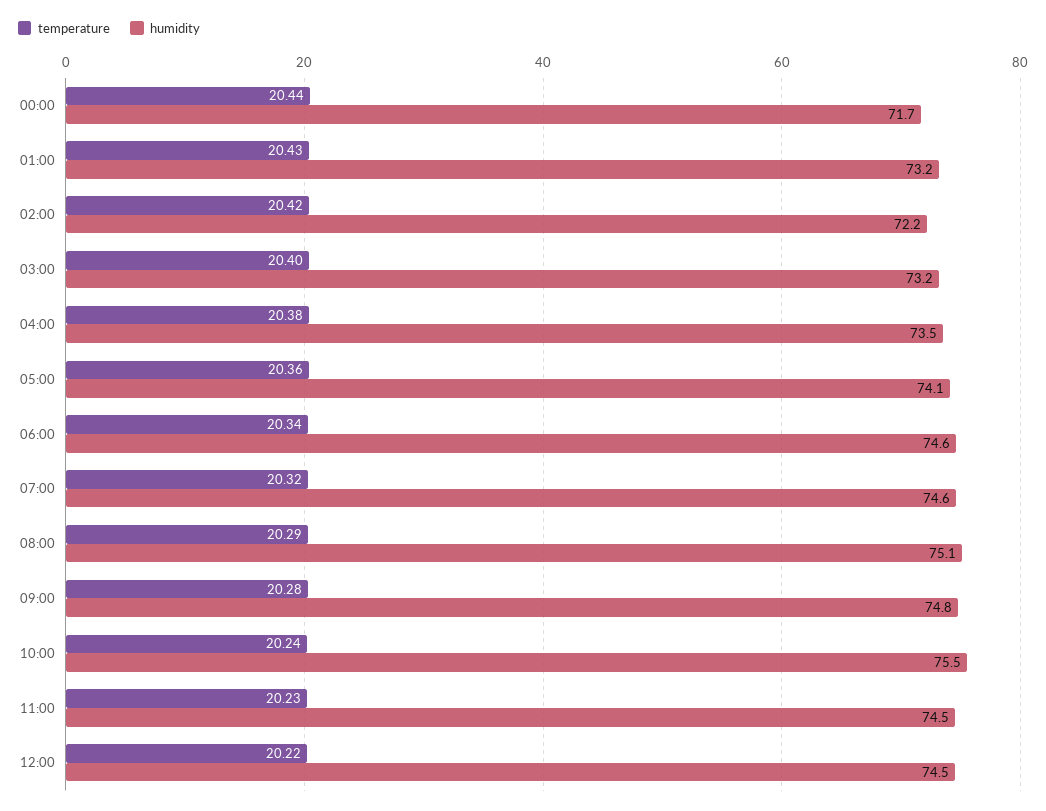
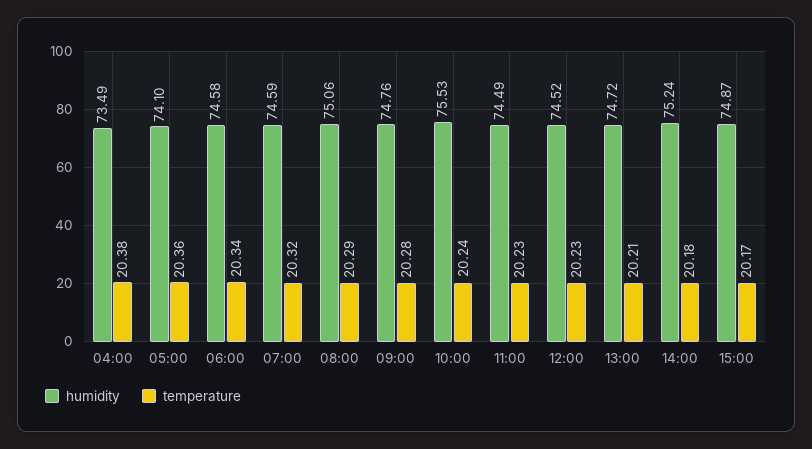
temperature, 00:00: 20.44 -> none
humidity, 00:00: 71.7 -> none
temperature, 01:00: 20.43 -> none
humidity, 01:00: 73.2 -> none
temperature, 02:00: 20.42 -> none
humidity, 02:00: 72.2 -> none
temperature, 03:00: 20.4 -> none
humidity, 03:00: 73.2 -> none
temperature, 12:00: 20.22 -> 20.23
humidity, 13:00: none -> 74.72
temperature, 13:00: none -> 20.21
humidity, 14:00: none -> 75.24
temperature, 14:00: none -> 20.18
humidity, 15:00: none -> 74.87
temperature, 15:00: none -> 20.17

